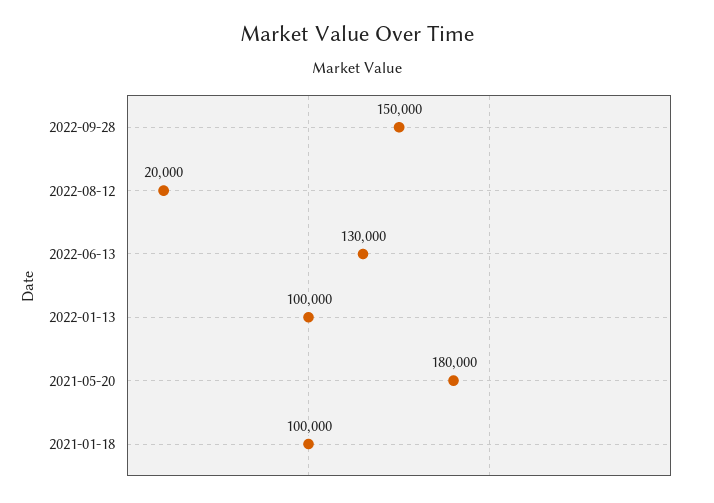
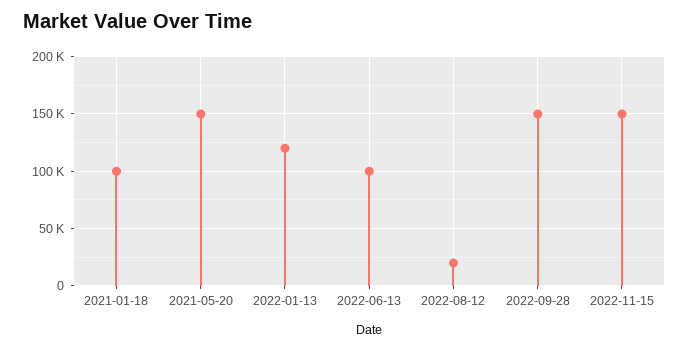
2022-06-13: 130000 -> 100000
2022-01-13: 100000 -> 120000
2021-05-20: 180000 -> 150000
2022-11-15: none -> 150000

